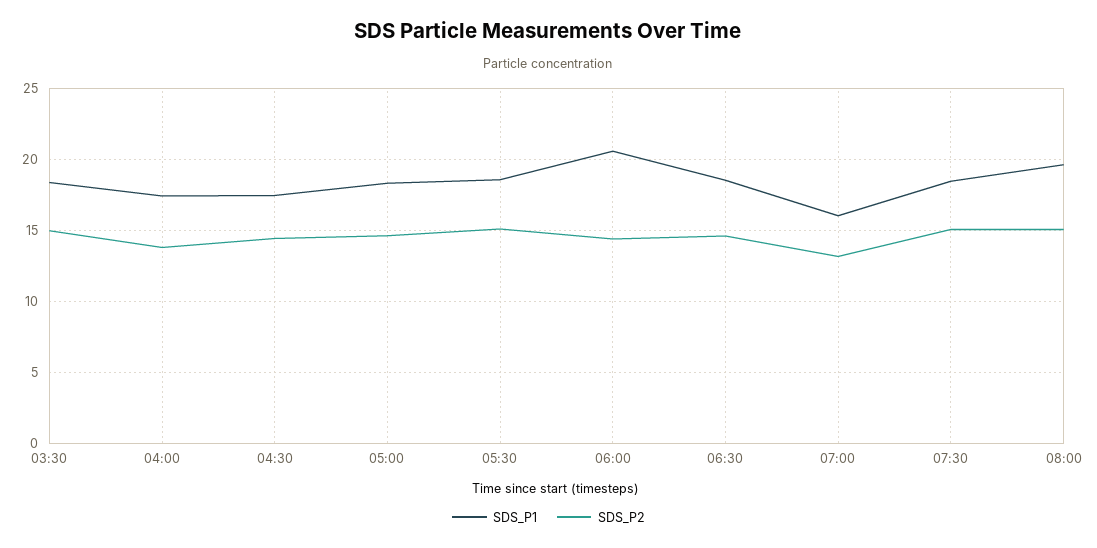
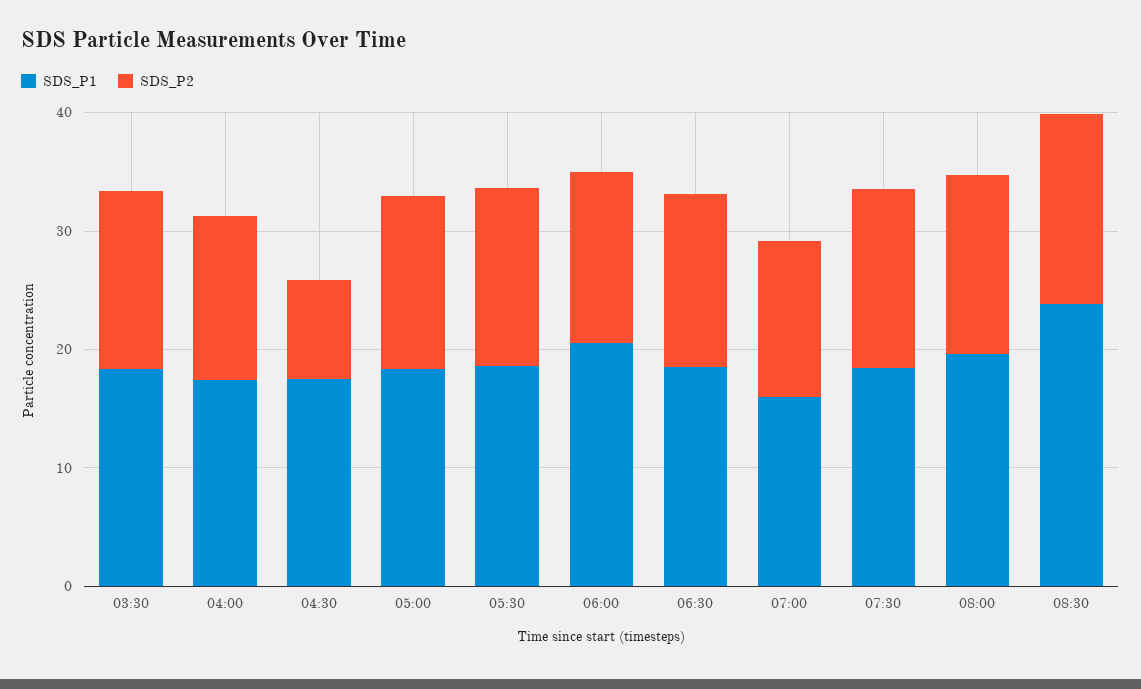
SDS_P2, 04:30: 14.5 -> 8
SDS_P1, 08:30: none -> 24
SDS_P2, 08:30: none -> 16

